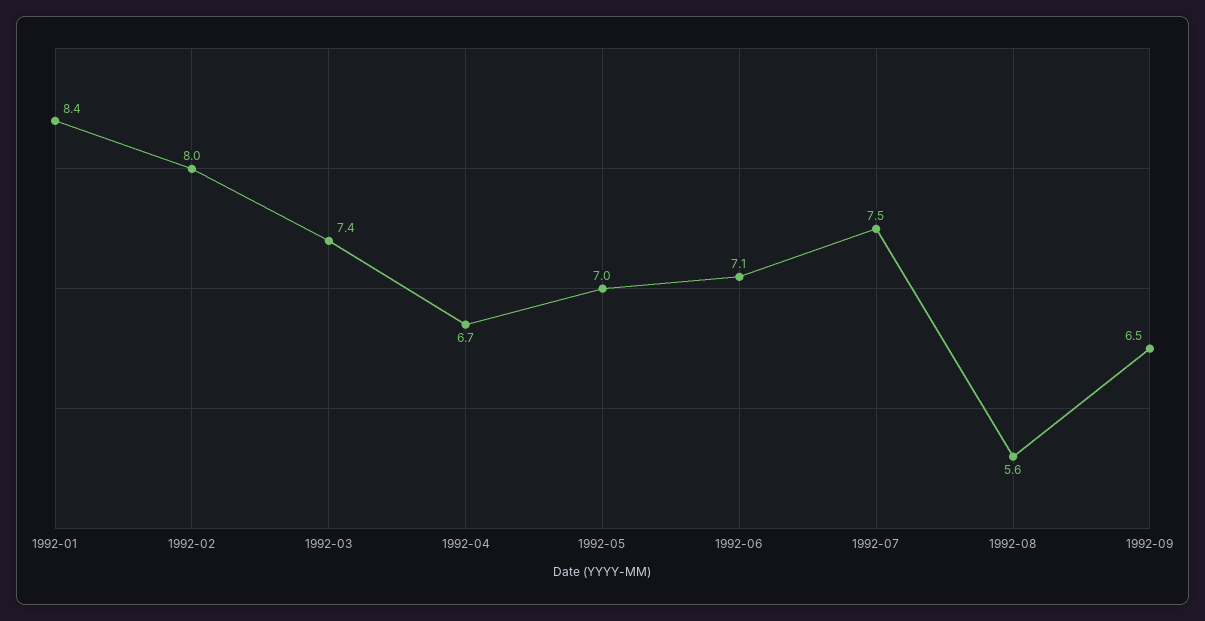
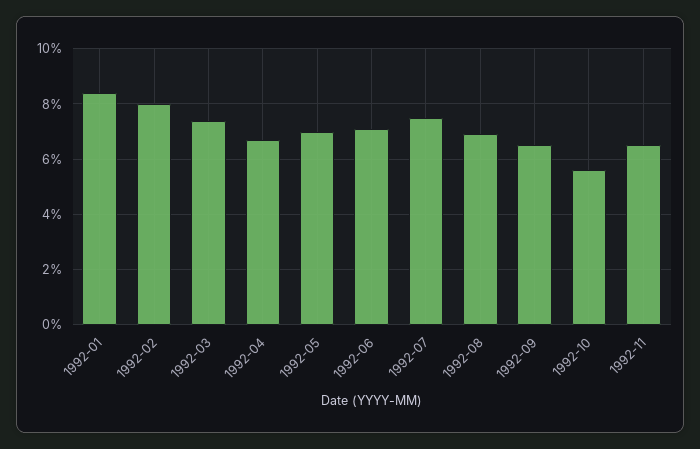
1992-08: 5.6 -> 7
1992-10: none -> 5.5
1992-11: none -> 6.5

